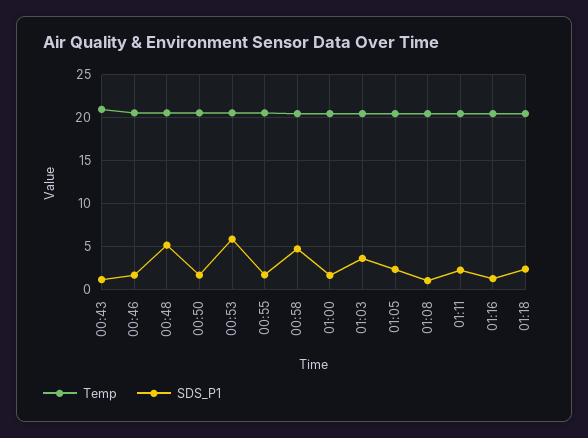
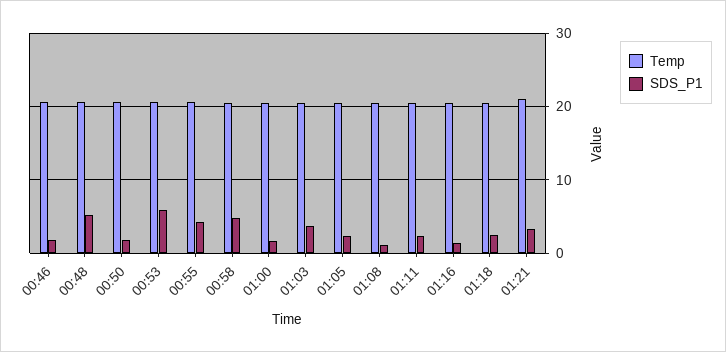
Temp, 00:43: 21 -> none
SDS_P1, 00:43: 1 -> none
SDS_P1, 00:55: 2 -> 4
Temp, 01:21: none -> 21
SDS_P1, 01:21: none -> 3

